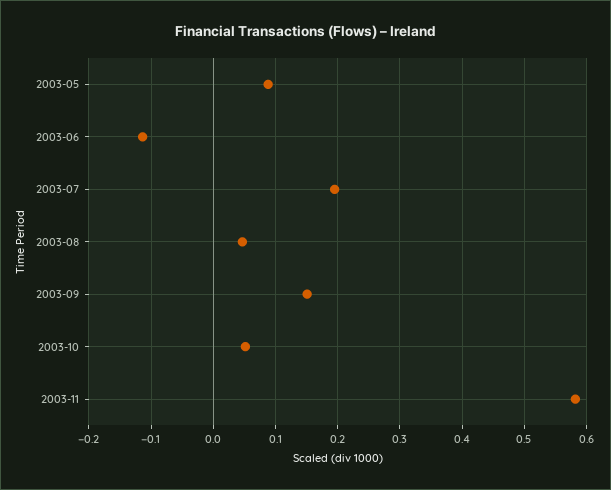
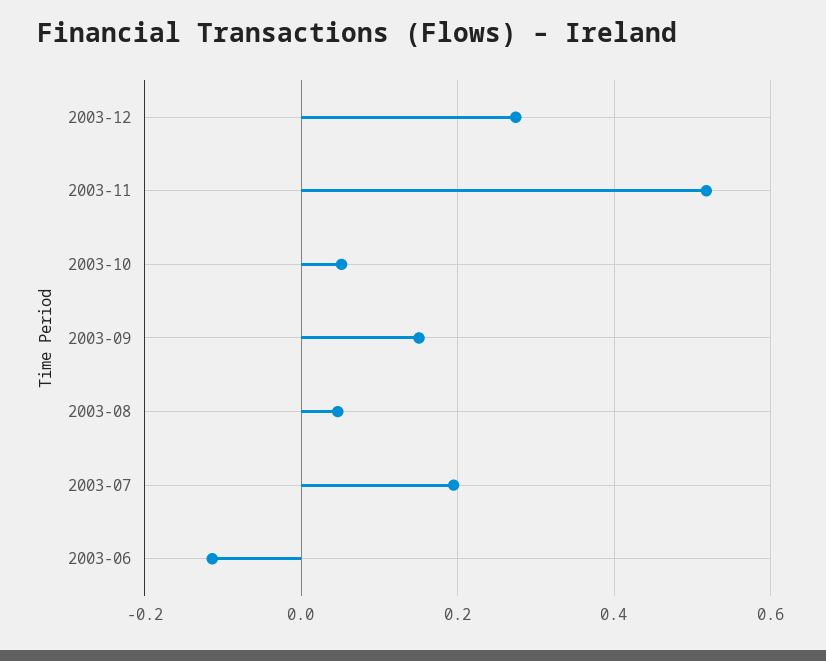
2003-05: 0.09 -> none
2003-11: 0.58 -> 0.52
2003-12: none -> 0.28

